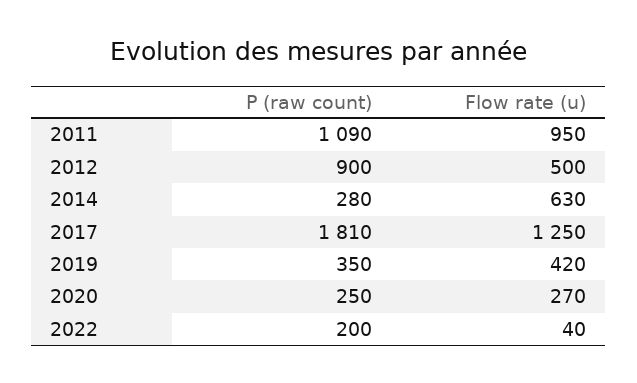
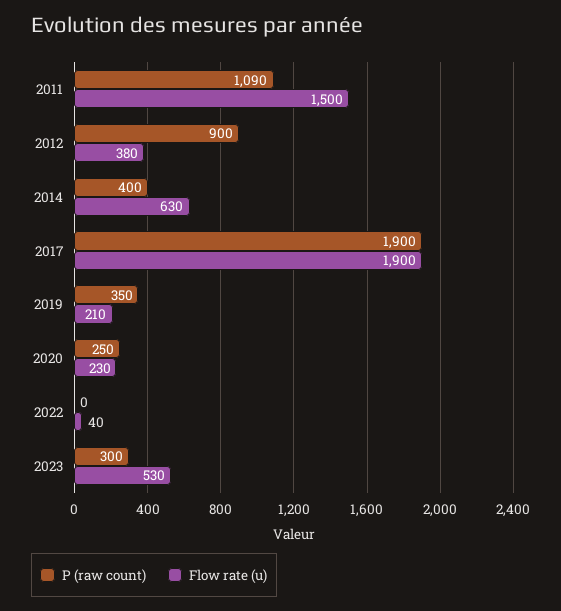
Flow rate (u), 2011: 950 -> 1500
Flow rate (u), 2012: 500 -> 380
P (raw count), 2014: 280 -> 400
P (raw count), 2017: 1810 -> 1900
Flow rate (u), 2017: 1250 -> 1900
Flow rate (u), 2019: 420 -> 210
Flow rate (u), 2020: 270 -> 230
P (raw count), 2022: 200 -> 0
P (raw count), 2023: none -> 300
Flow rate (u), 2023: none -> 530

